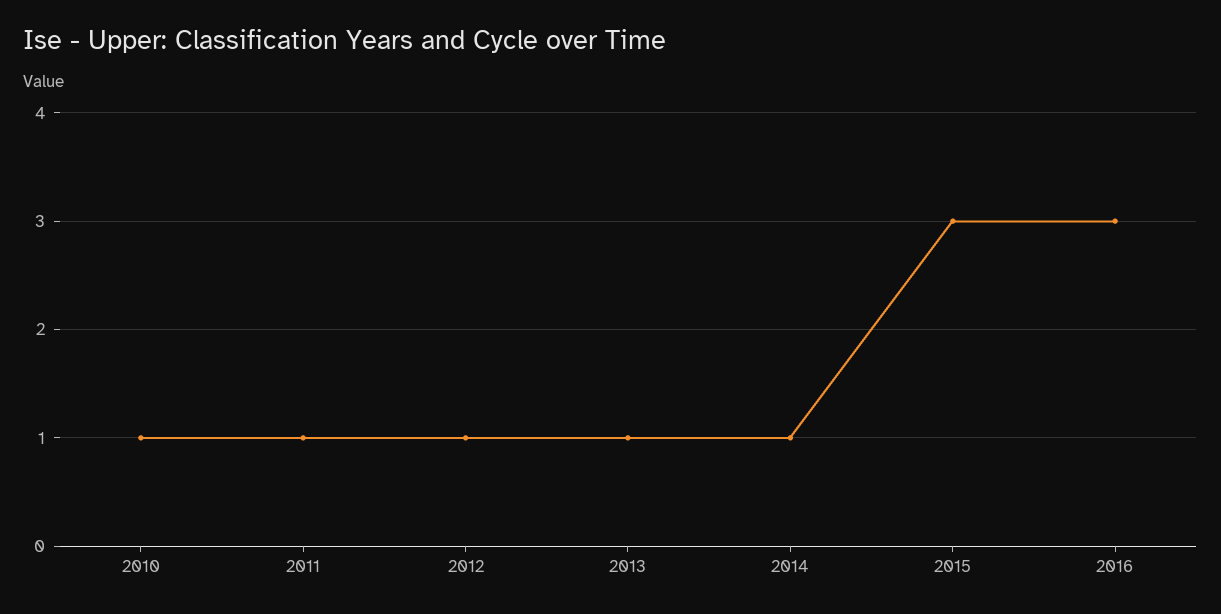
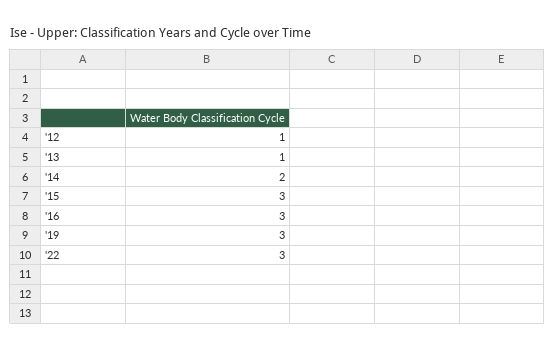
2010: 1 -> none
2011: 1 -> none
2014: 1 -> 2
'19: none -> 3
'22: none -> 3

